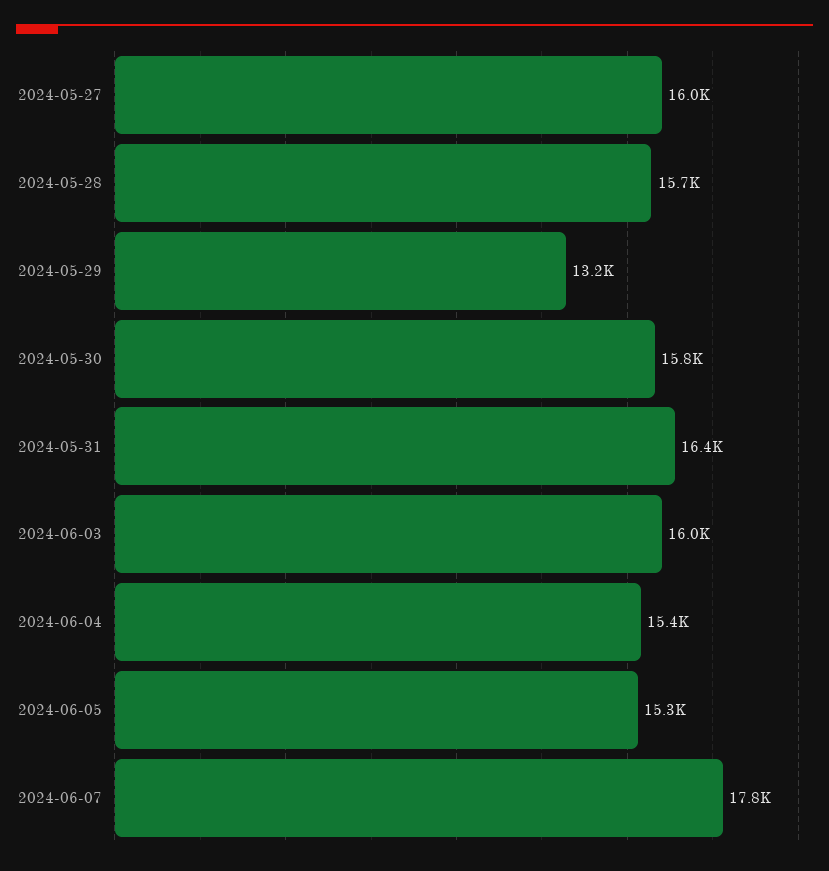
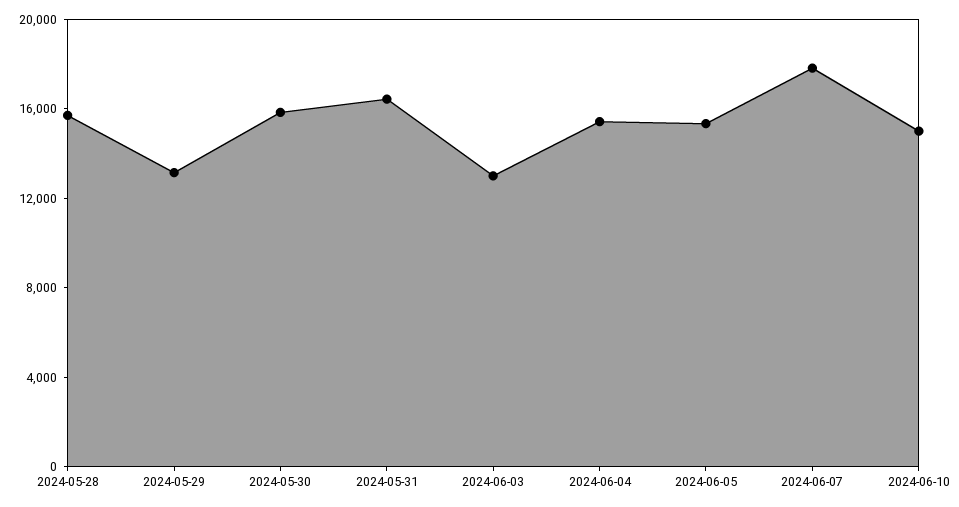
2024-05-27: 16000 -> none
2024-06-03: 16000 -> 13000
2024-06-10: none -> 15000

